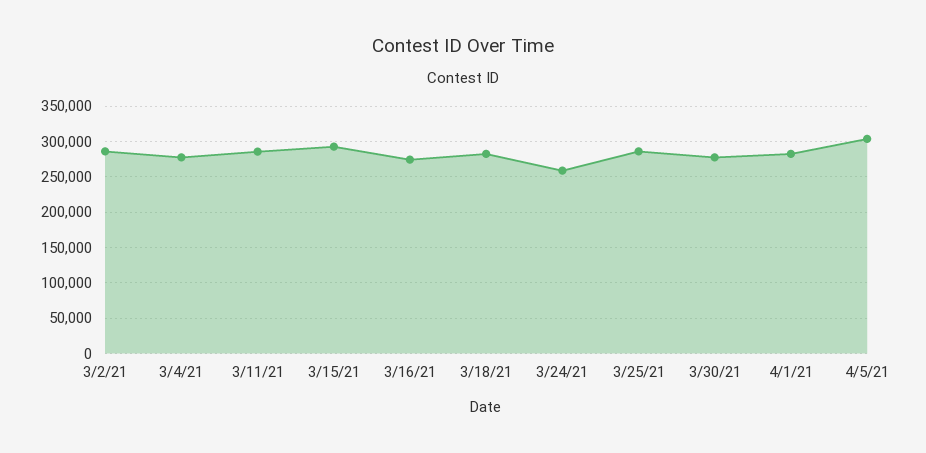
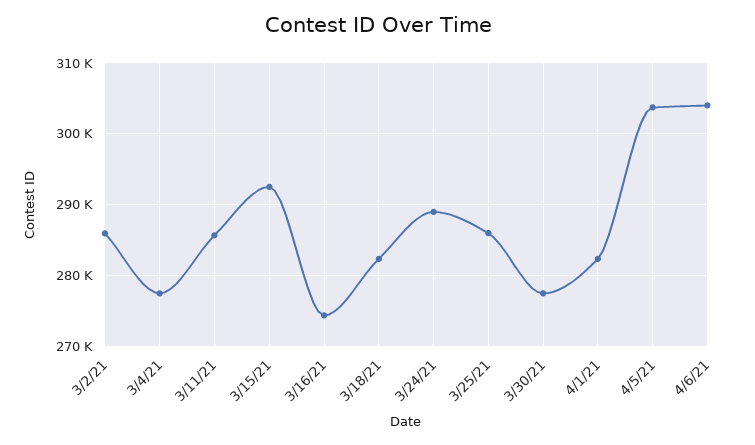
3/24/21: 260000 -> 289000
4/6/21: none -> 304000

